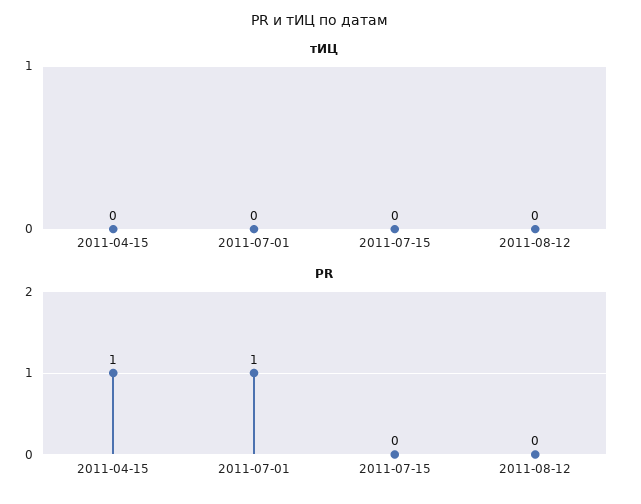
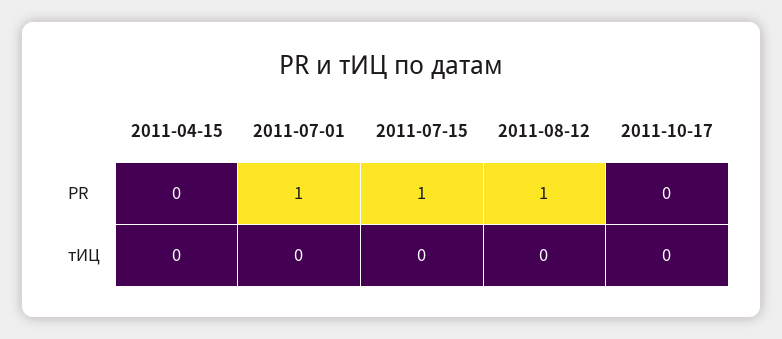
PR, 2011-04-15: 1 -> 0
PR, 2011-07-15: 0 -> 1
PR, 2011-08-12: 0 -> 1
PR, 2011-10-17: none -> 0
тИЦ, 2011-10-17: none -> 0

